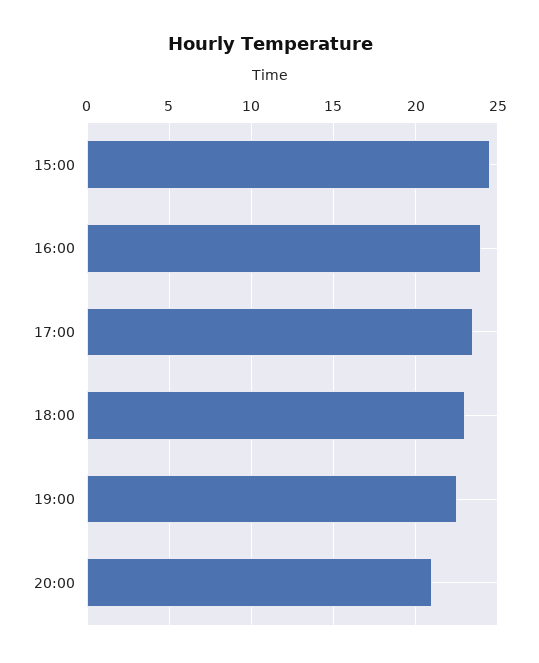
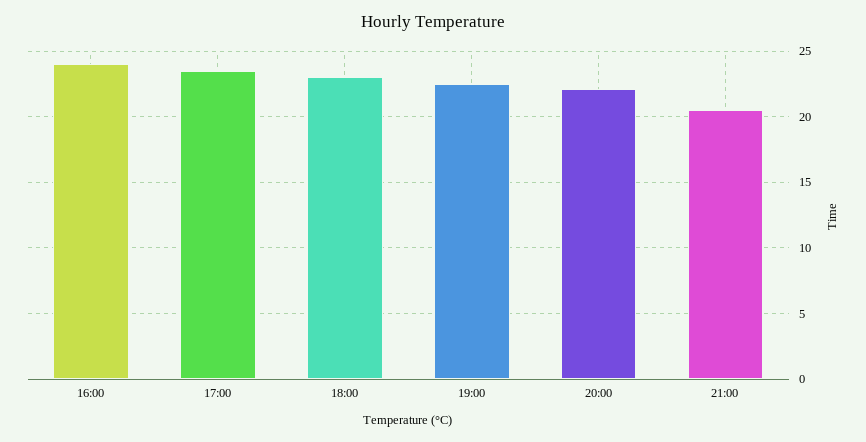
15:00: 24.5 -> none
20:00: 21 -> 22
21:00: none -> 20.5

